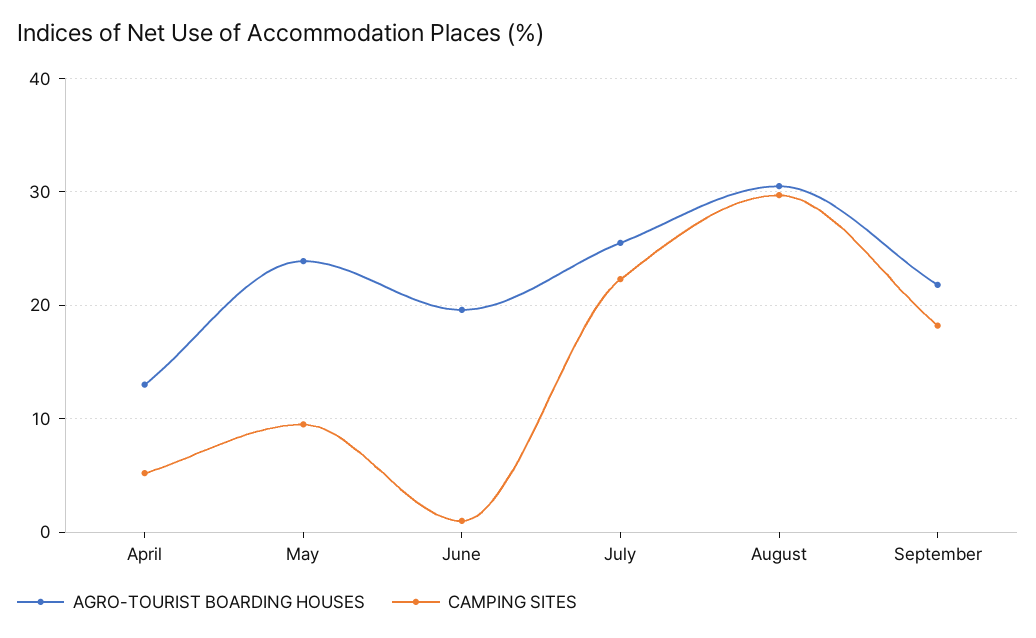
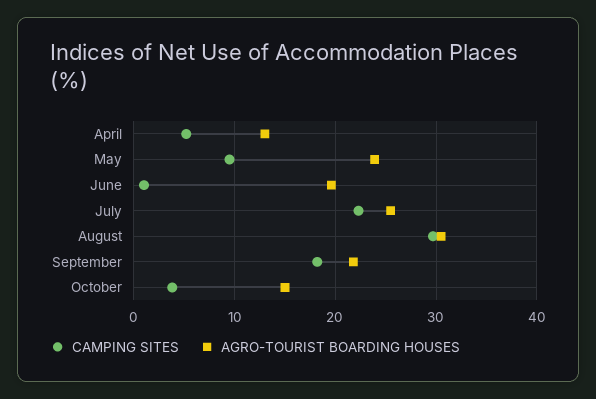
CAMPING SITES, October: none -> 4
AGRO-TOURIST BOARDING HOUSES, October: none -> 15

